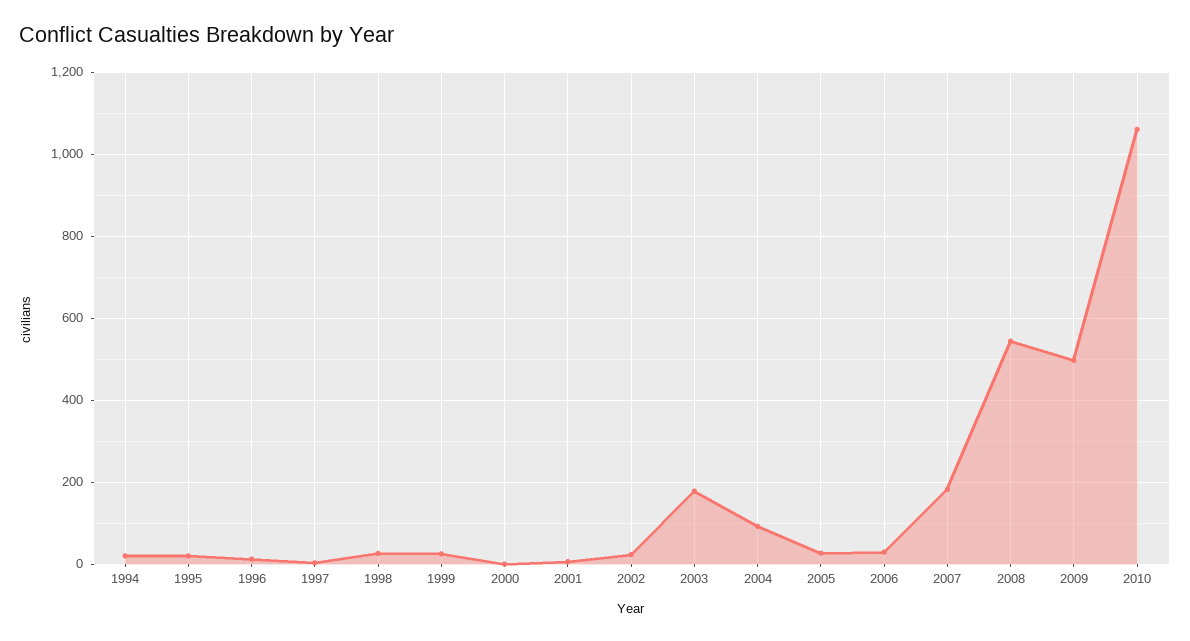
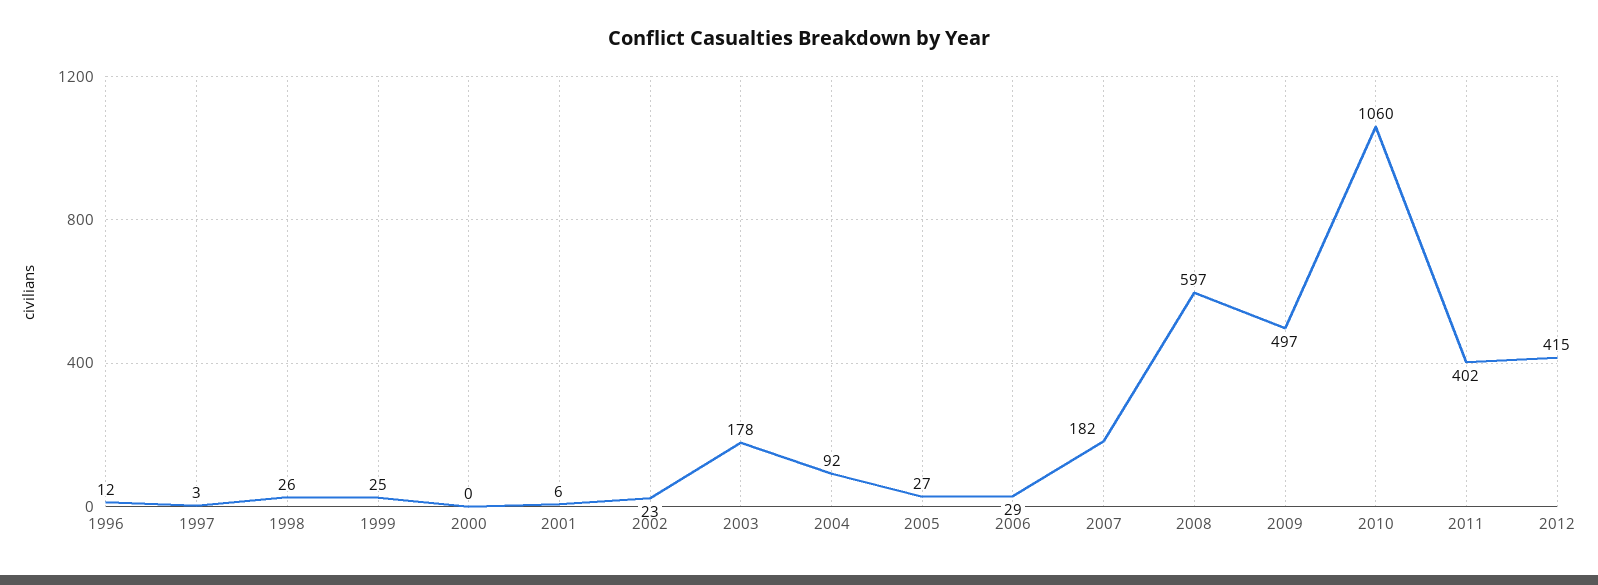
1994: 20 -> none
1995: 20 -> none
2008: 540 -> 597
2011: none -> 402
2012: none -> 415

